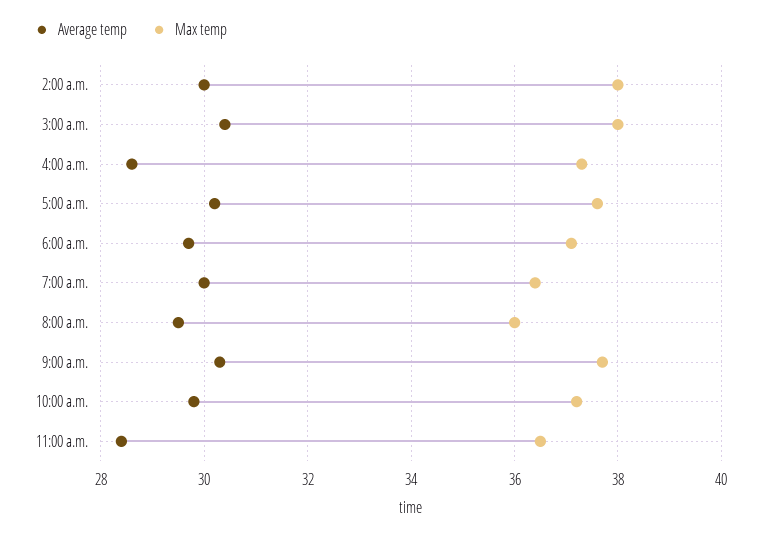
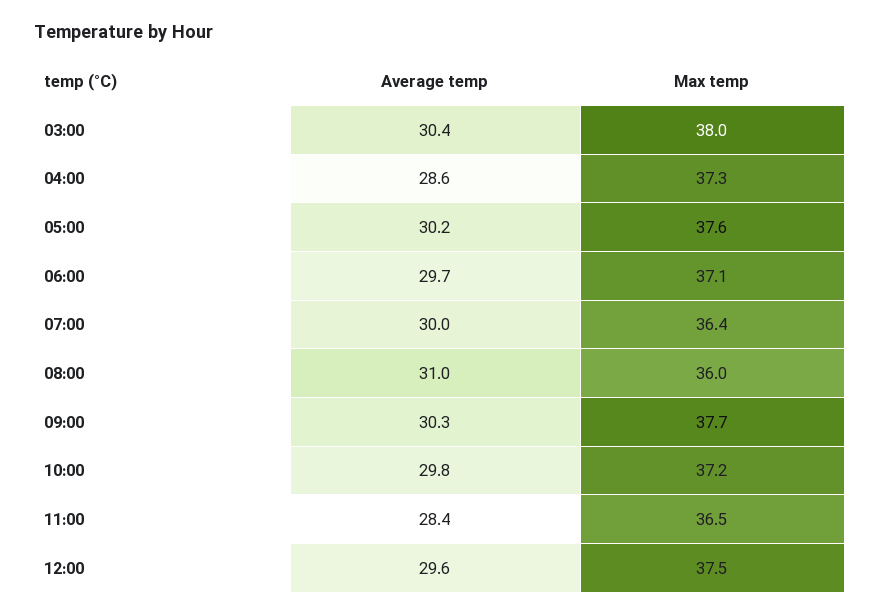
Average temp, 2:00 a.m.: 30 -> none
Max temp, 2:00 a.m.: 38 -> none
Average temp, 8:00 a.m.: 29.5 -> 31
Average temp, 12:00: none -> 29.6
Max temp, 12:00: none -> 37.5

